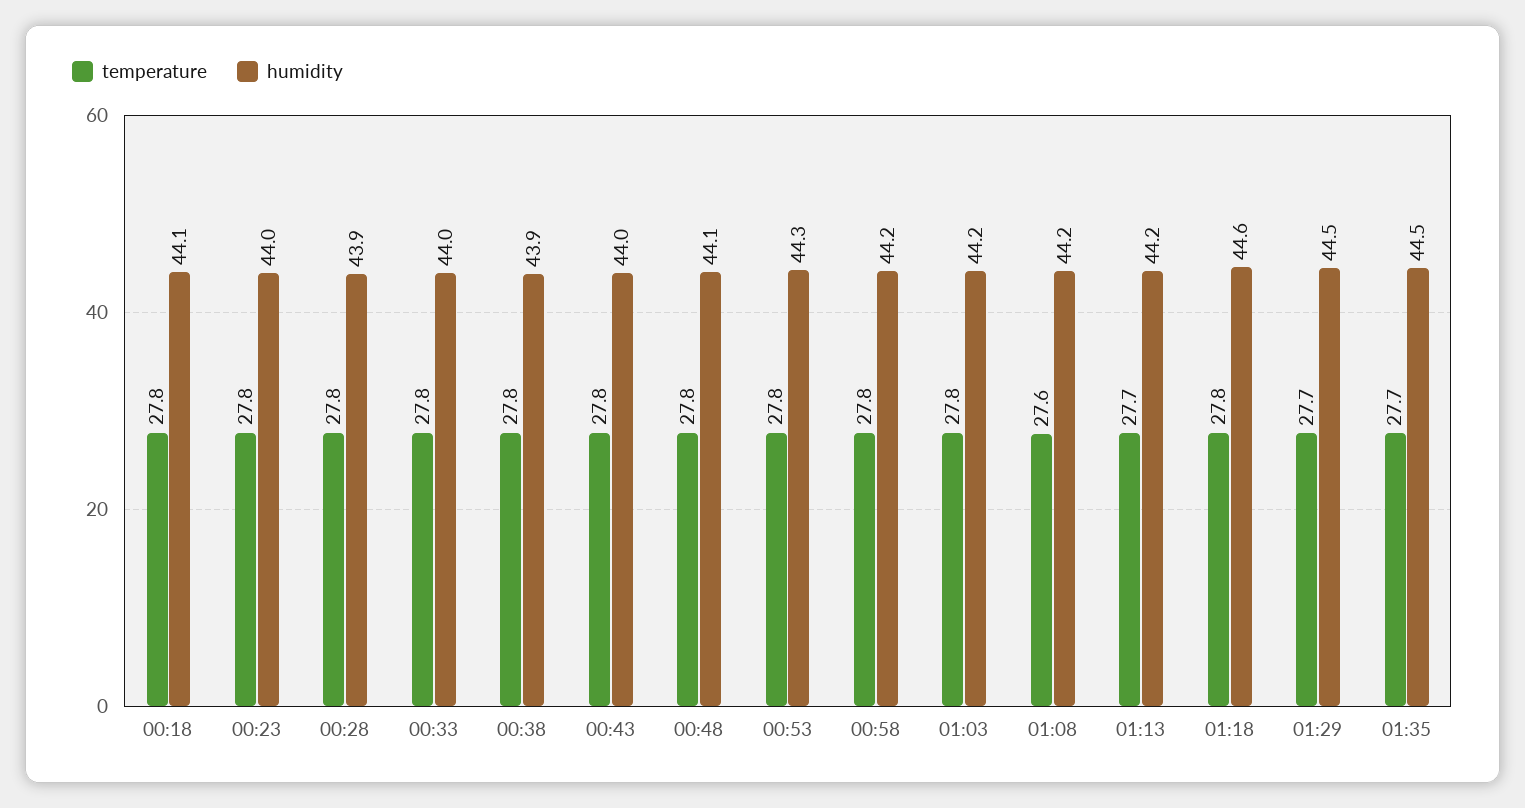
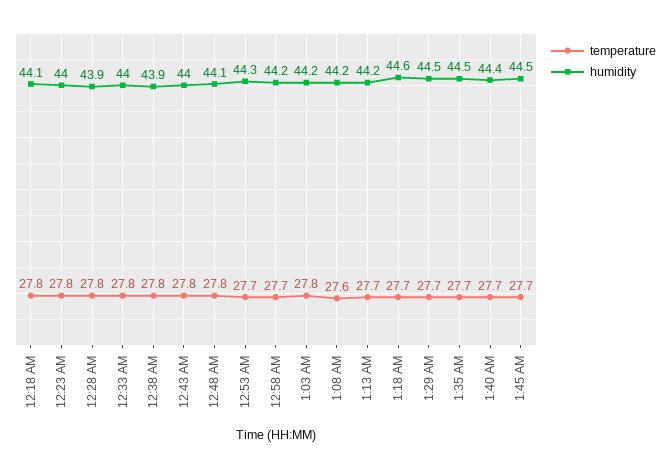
temperature, 00:53: 27.8 -> 27.7
temperature, 00:58: 27.8 -> 27.7
temperature, 01:18: 27.8 -> 27.7
temperature, 1:40 AM: none -> 27.7
humidity, 1:40 AM: none -> 44.4
temperature, 1:45 AM: none -> 27.7
humidity, 1:45 AM: none -> 44.5

